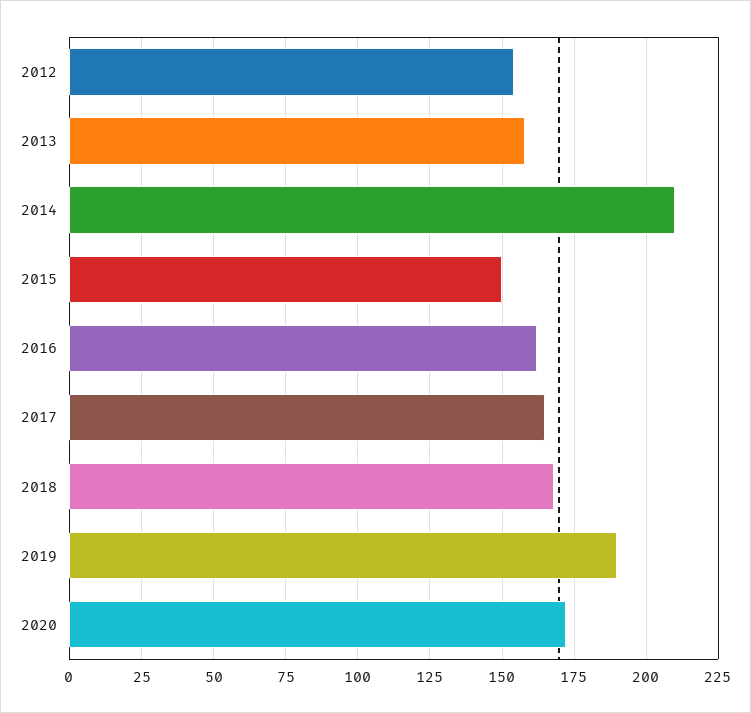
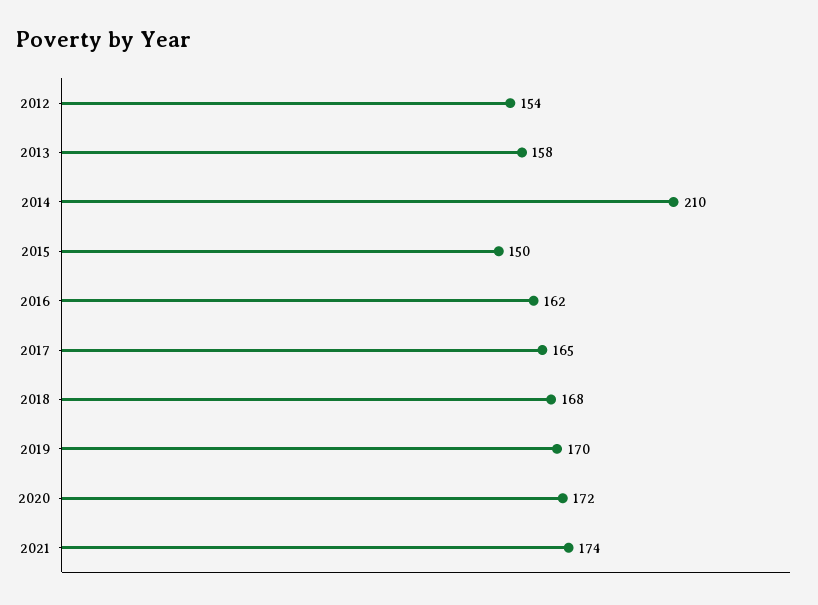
2019: 190 -> 170
2021: none -> 174

